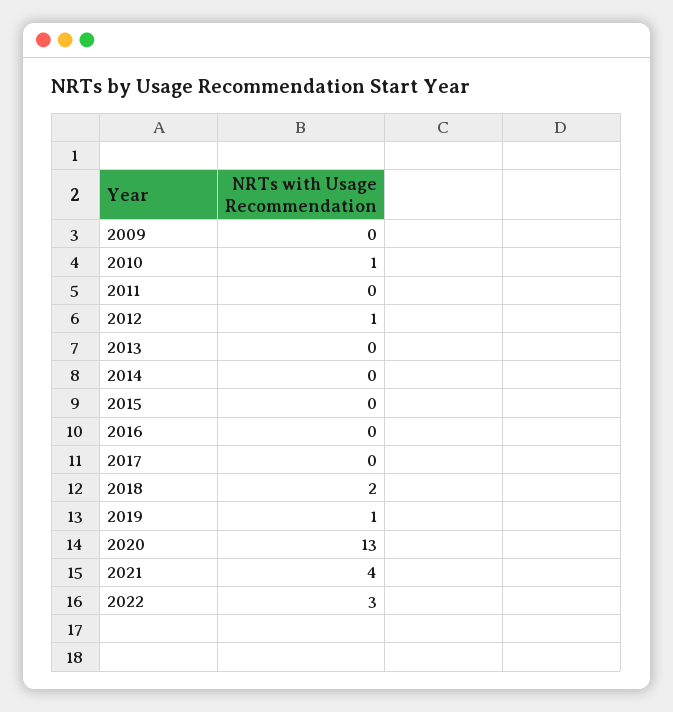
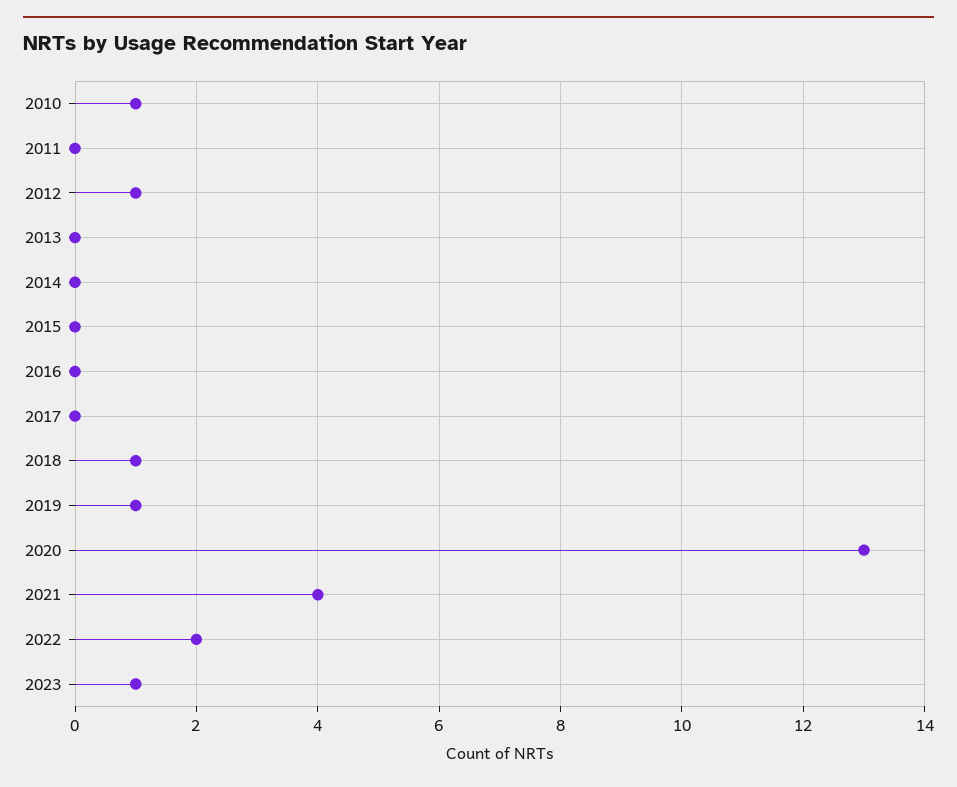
2009: 0 -> none
2018: 2 -> 1
2022: 3 -> 2
2023: none -> 1

